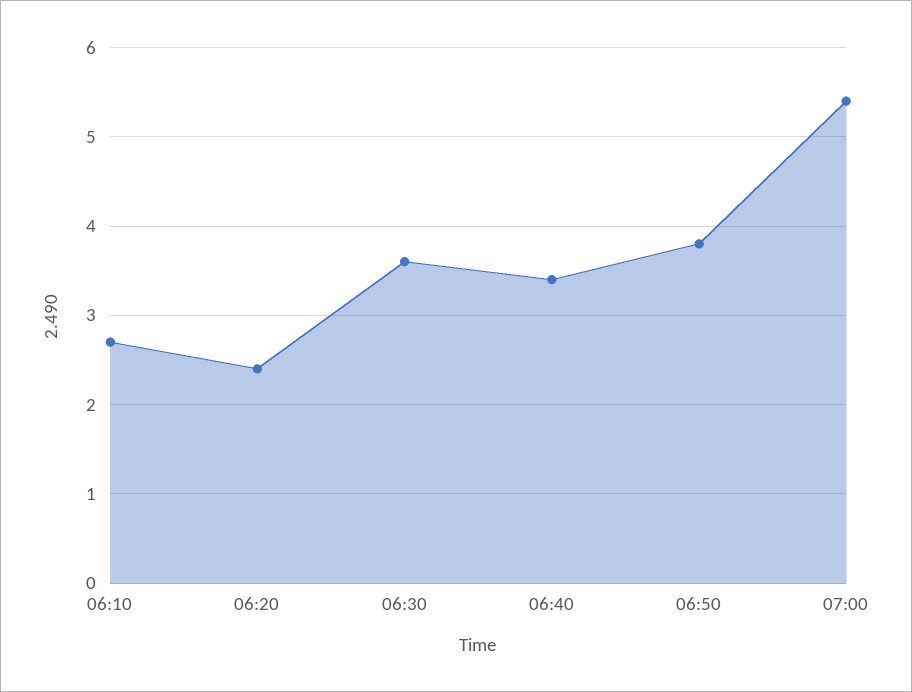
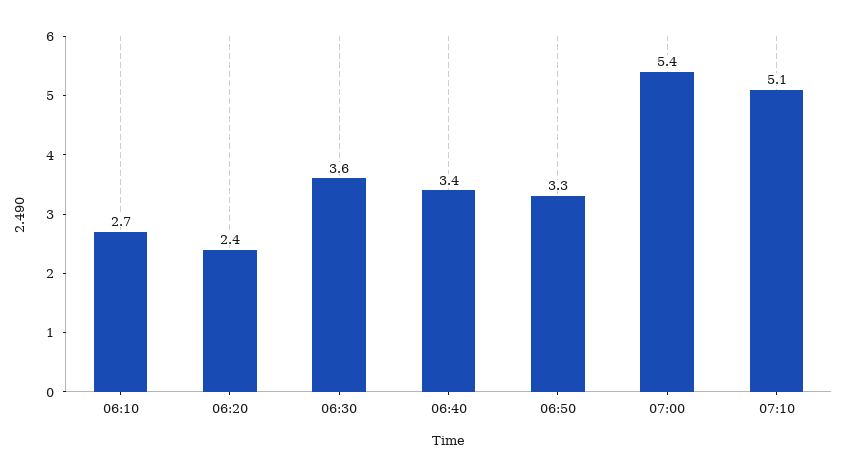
06:50: 3.8 -> 3.3
07:10: none -> 5.1

